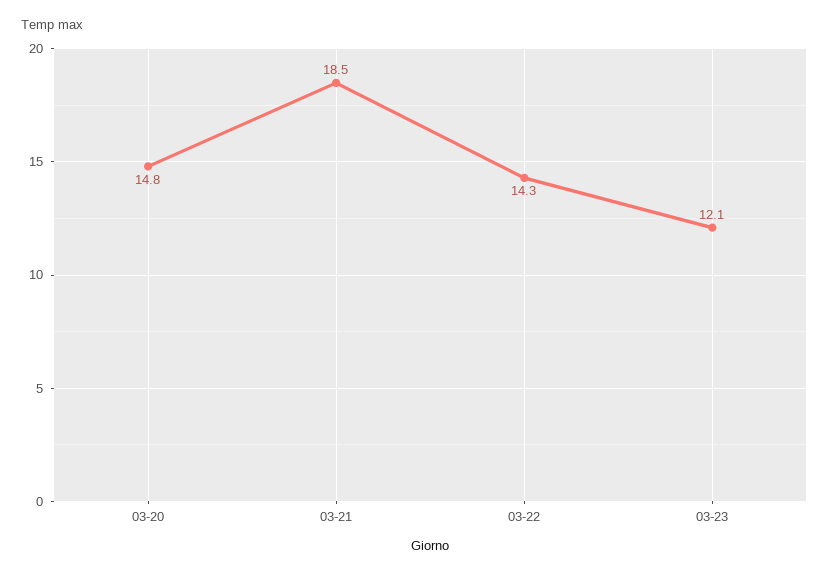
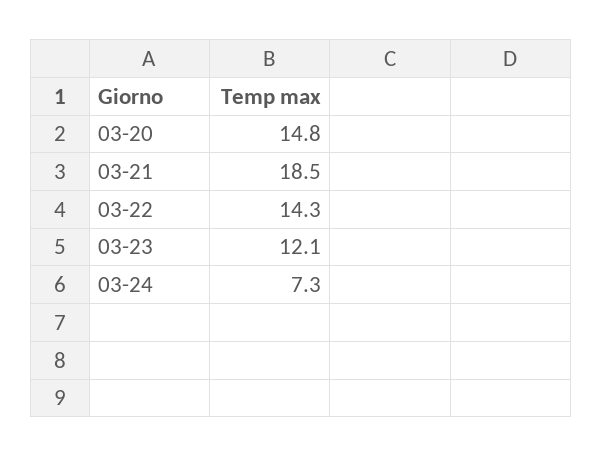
03-24: none -> 7.3

